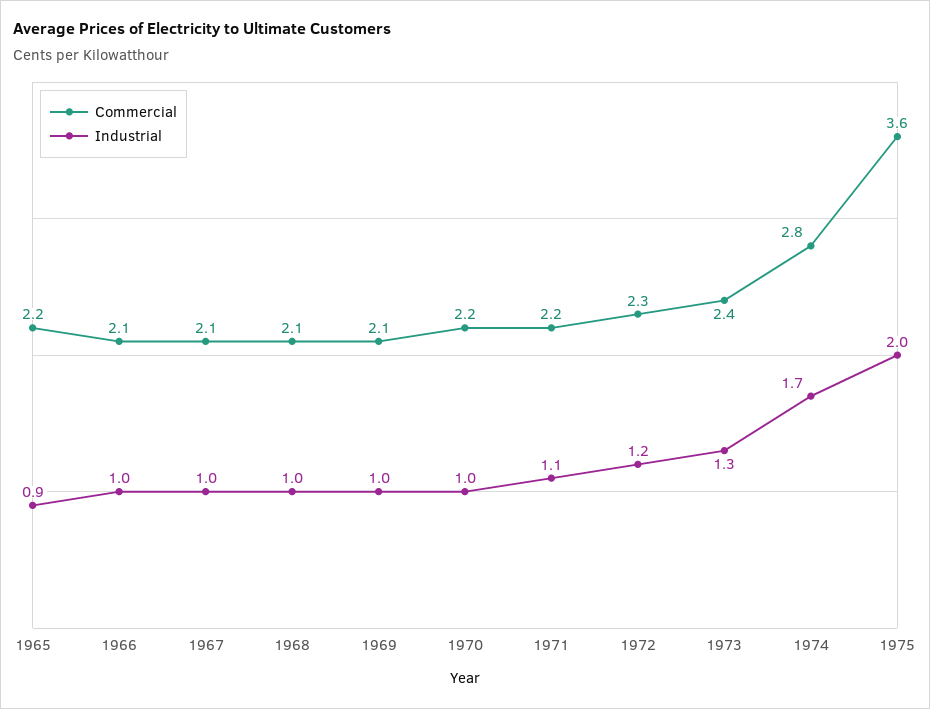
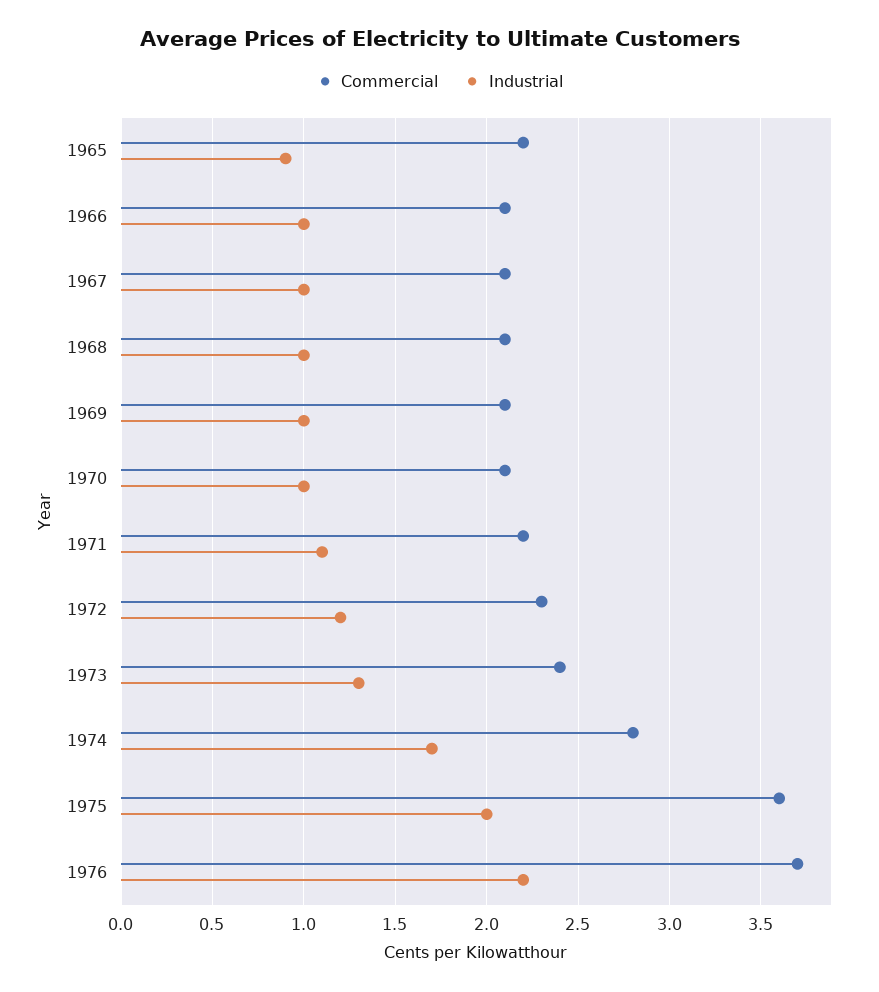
Commercial, 1970: 2.2 -> 2.1
Commercial, 1976: none -> 3.7
Industrial, 1976: none -> 2.2

